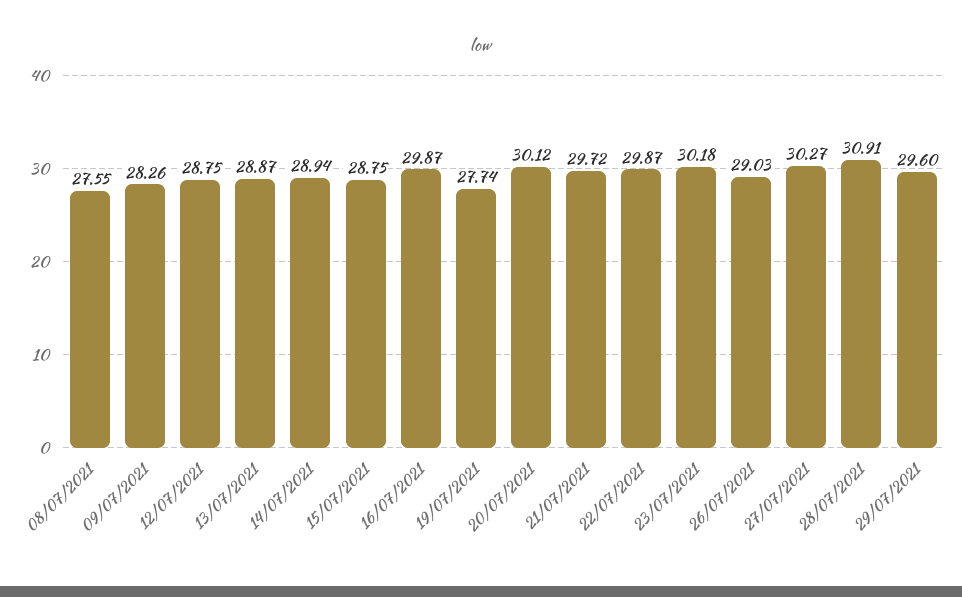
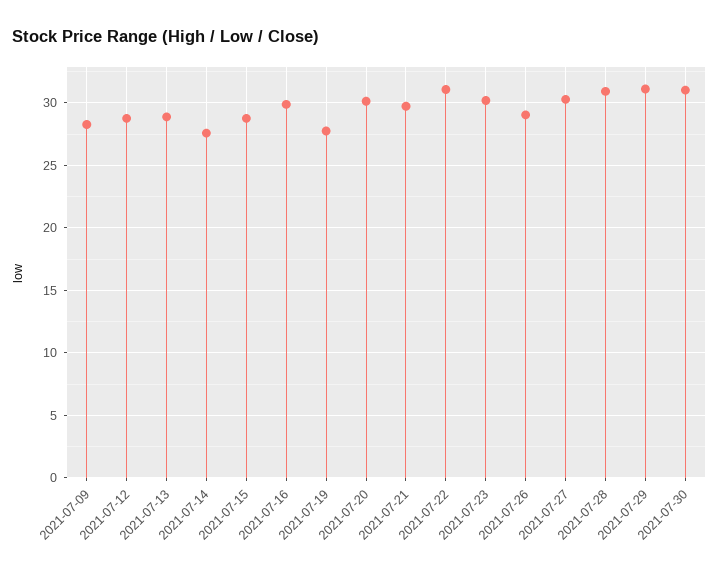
08/07/2021: 27.55 -> none
14/07/2021: 28.94 -> 27.5
22/07/2021: 29.87 -> 31
29/07/2021: 29.6 -> 31
2021-07-30: none -> 31

